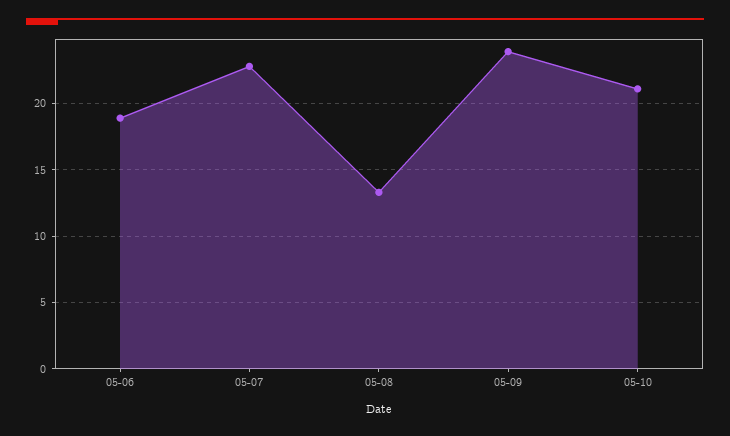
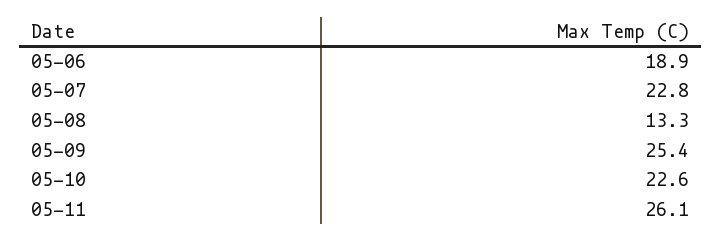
05-09: 24 -> 25.4
05-10: 21 -> 22.6
05-11: none -> 26.1

